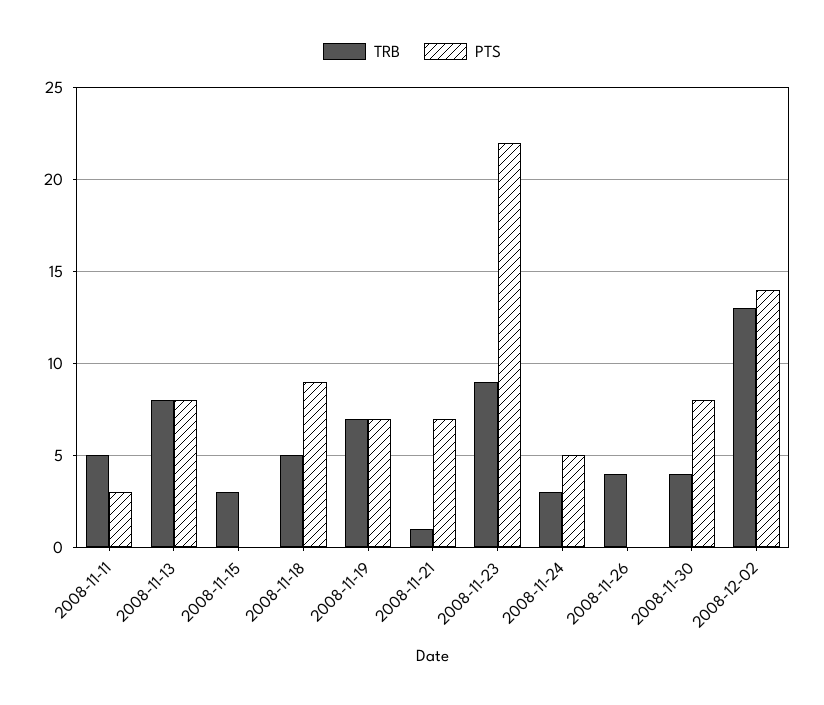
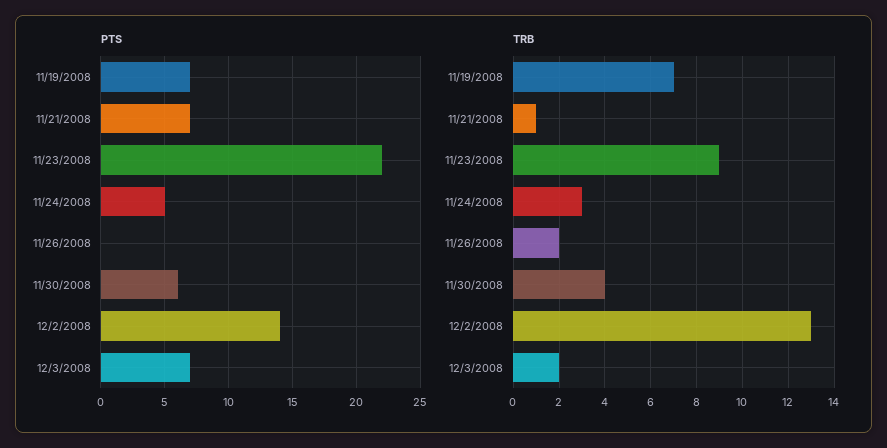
TRB, 2008-11-11: 5 -> none
PTS, 2008-11-11: 3 -> none
TRB, 2008-11-13: 8 -> none
PTS, 2008-11-13: 8 -> none
TRB, 2008-11-15: 3 -> none
PTS, 2008-11-15: 0 -> none
TRB, 2008-11-18: 5 -> none
PTS, 2008-11-18: 9 -> none
TRB, 2008-11-26: 4 -> 2
PTS, 2008-11-30: 8 -> 6
PTS, 12/3/2008: none -> 7
TRB, 12/3/2008: none -> 2

